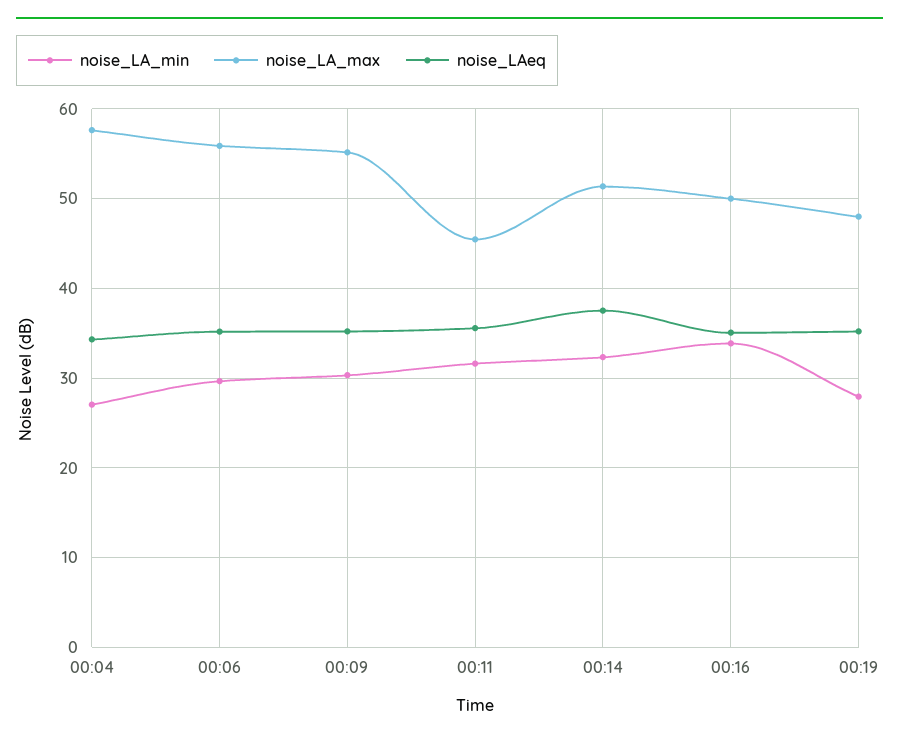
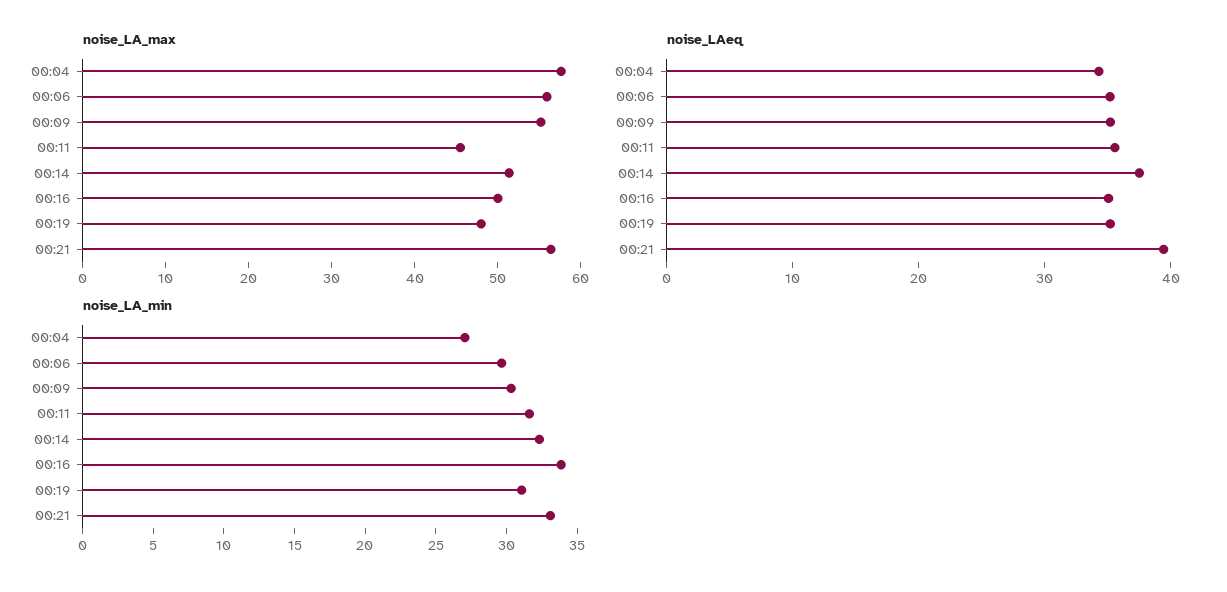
noise_LA_min, 00:19: 28 -> 31
noise_LA_max, 00:21: none -> 56
noise_LAeq, 00:21: none -> 40
noise_LA_min, 00:21: none -> 33

